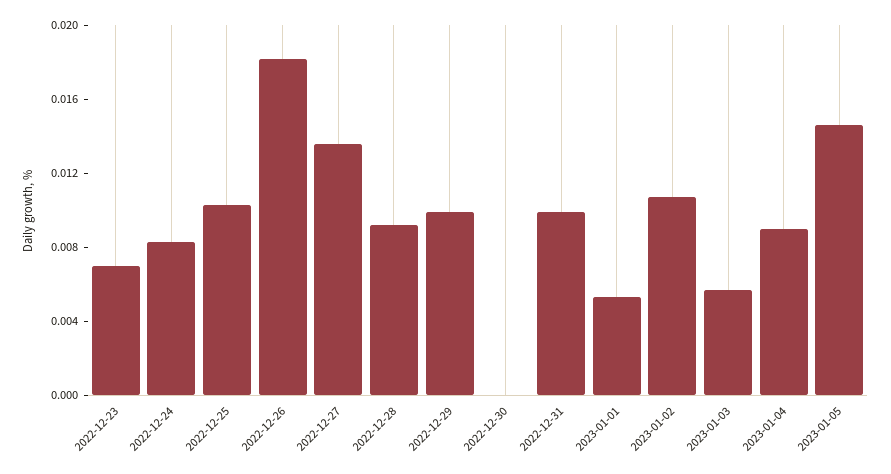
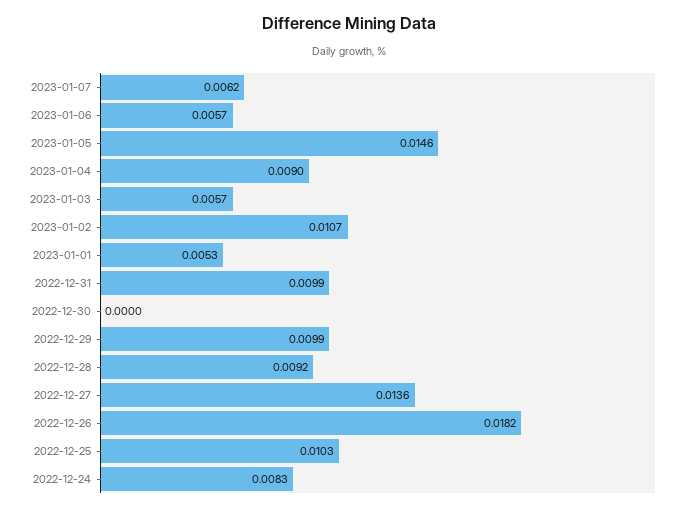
2022-12-23: 0.007 -> none
2023-01-07: none -> 0.0062
2023-01-06: none -> 0.0057

